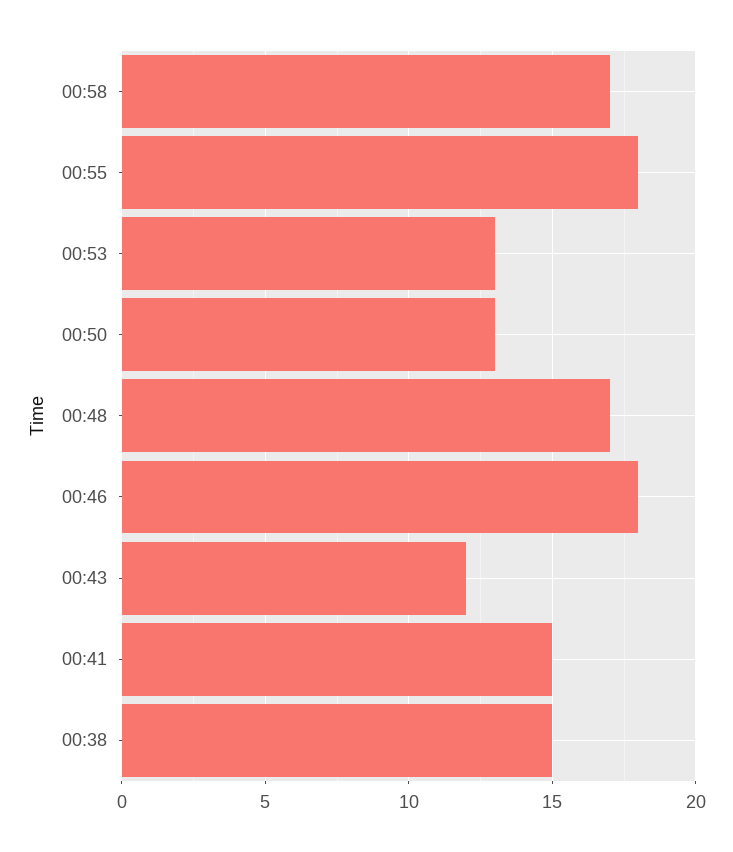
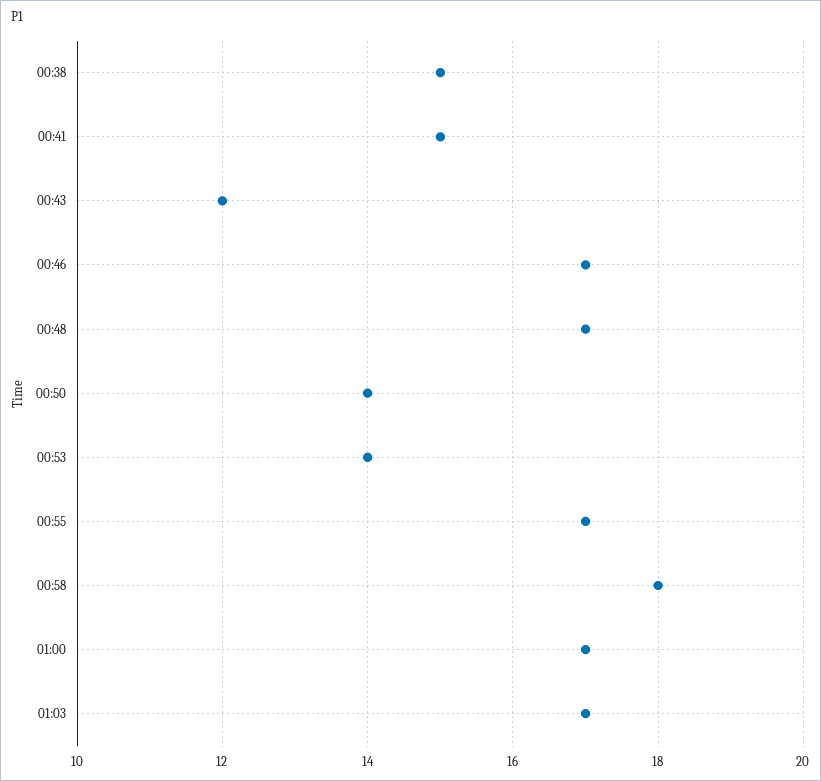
00:58: 17 -> 18
00:55: 18 -> 17
00:53: 13 -> 14
00:50: 13 -> 14
00:46: 18 -> 17
01:00: none -> 17
01:03: none -> 17

